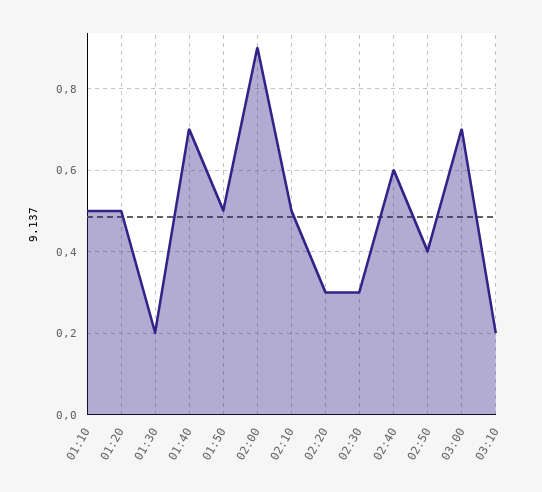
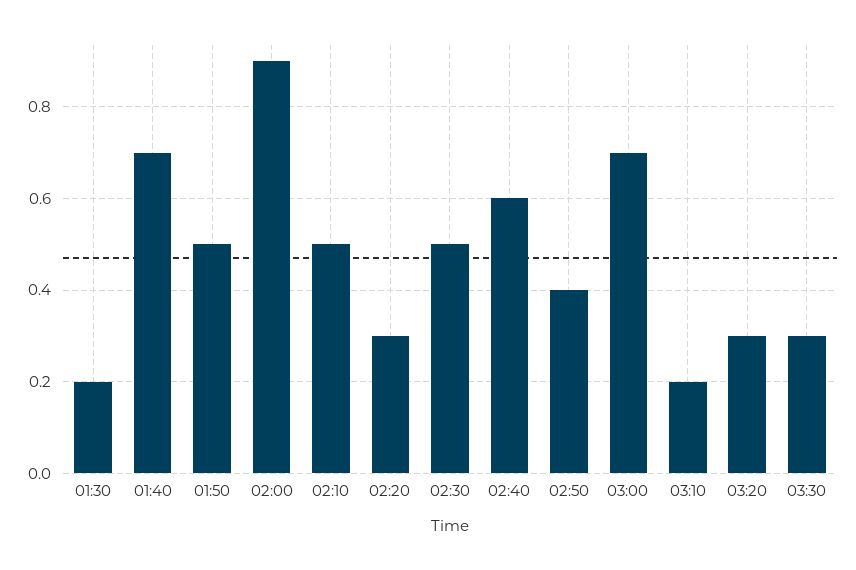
01:10: 0.5 -> none
01:20: 0.5 -> none
02:30: 0.3 -> 0.5
03:20: none -> 0.3
03:30: none -> 0.3

